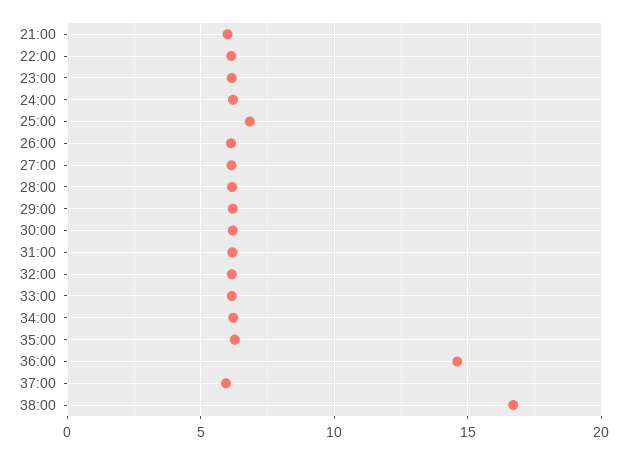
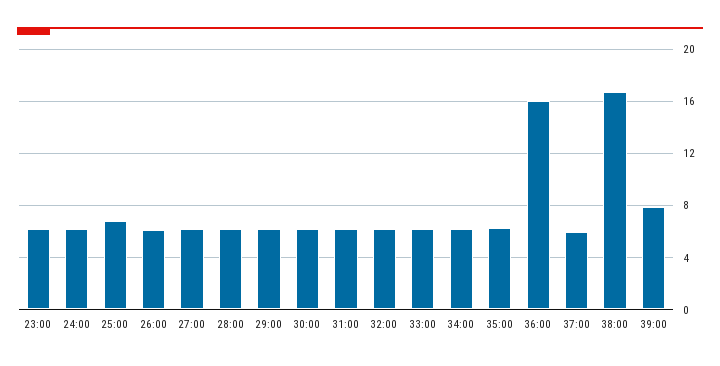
21:00: 6 -> none
22:00: 6 -> none
36:00: 14.5 -> 16
39:00: none -> 8

